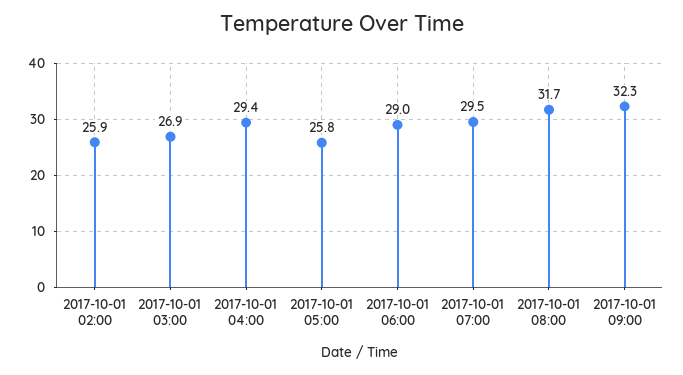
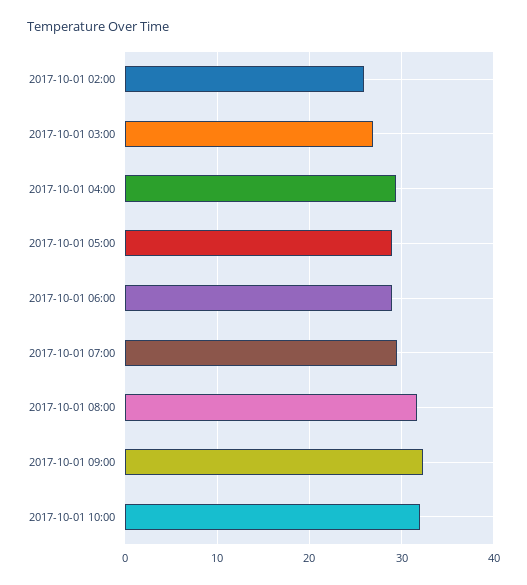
2017-10-01 05:00: 25.8 -> 29
2017-10-01 10:00: none -> 32

